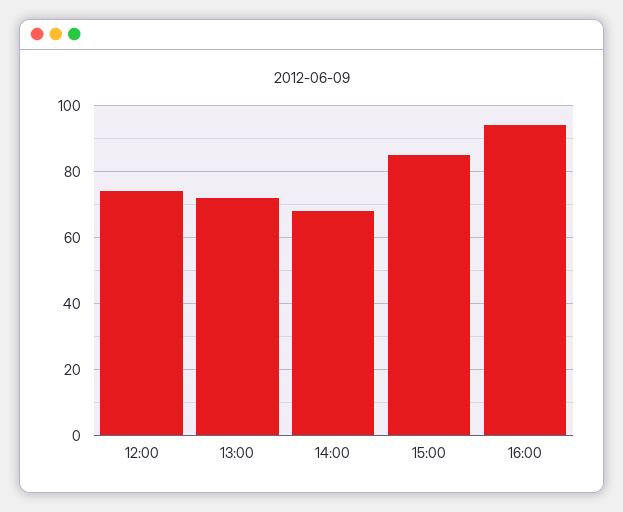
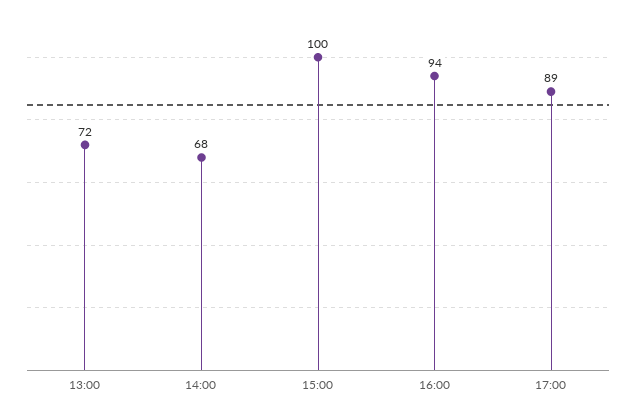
12:00: 75 -> none
15:00: 85 -> 100
17:00: none -> 89

